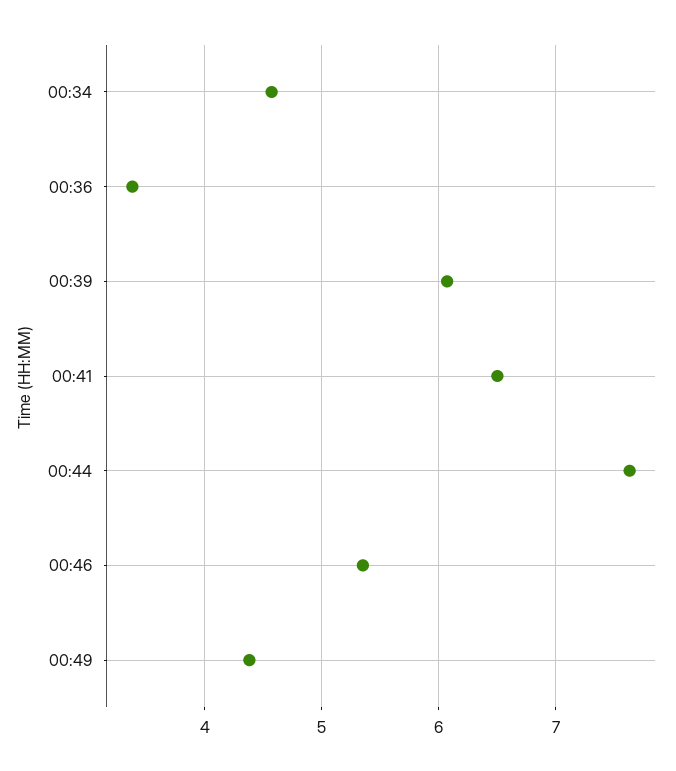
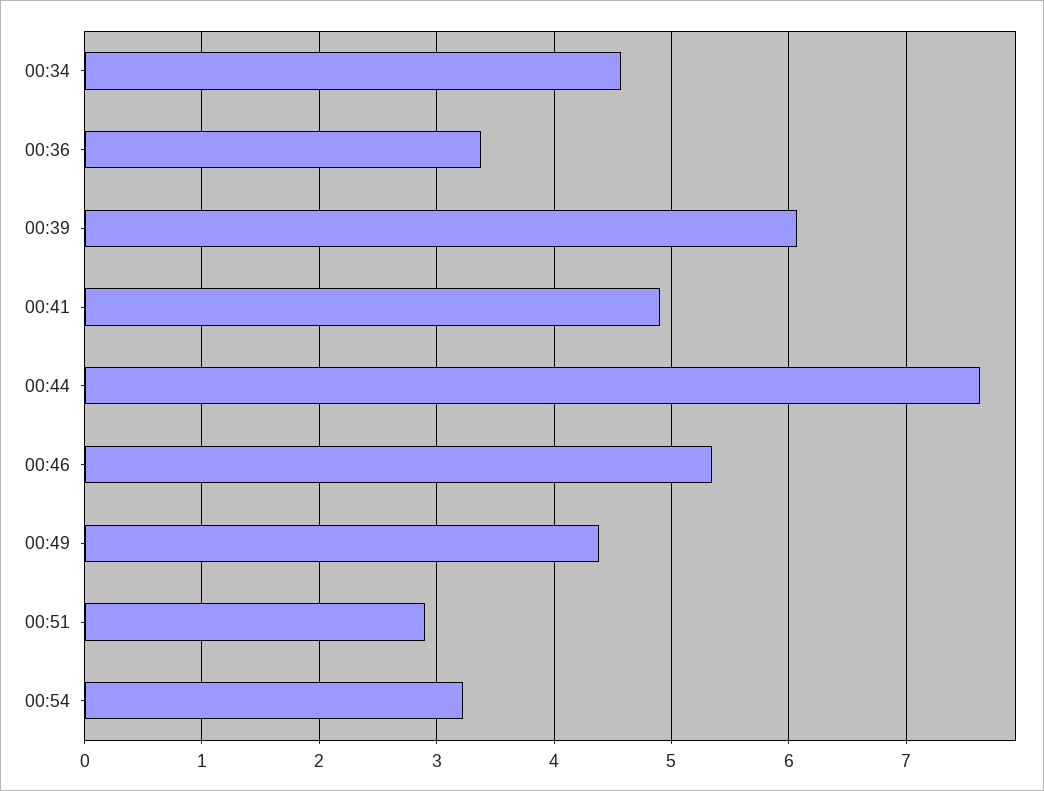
00:41: 6.5 -> 4.9
00:51: none -> 2.9
00:54: none -> 3.2

